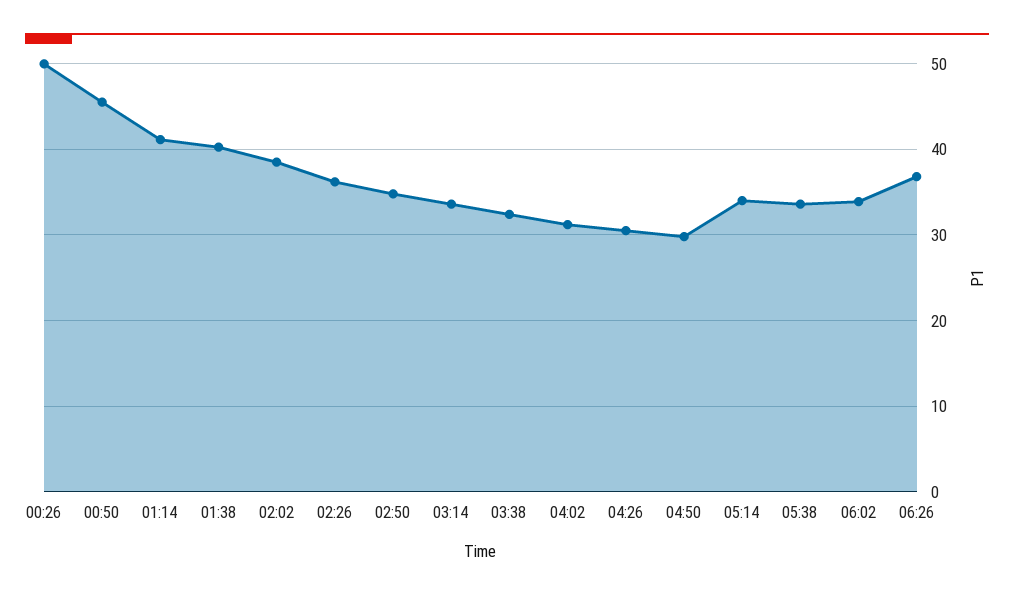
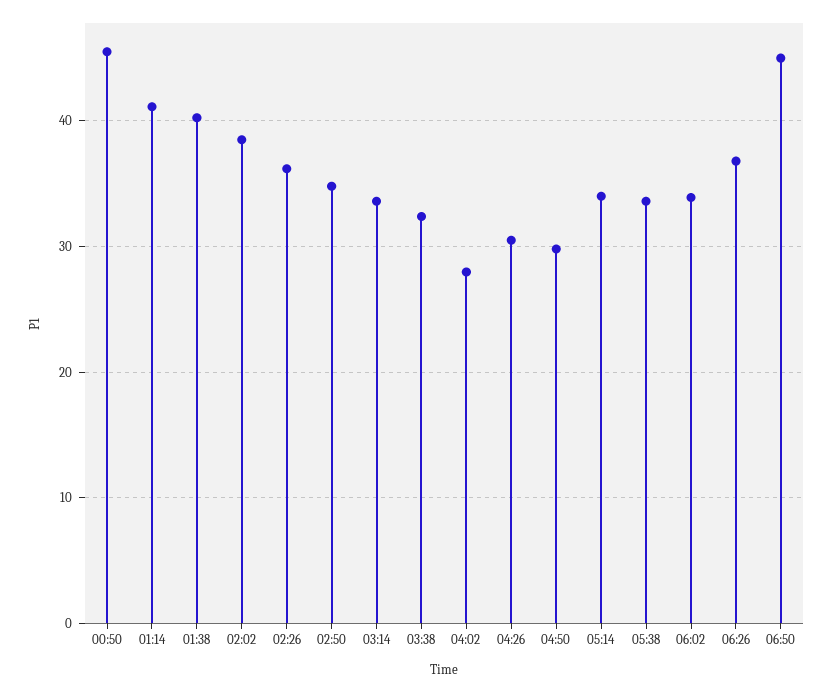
00:26: 50 -> none
04:02: 31 -> 28
06:50: none -> 45

